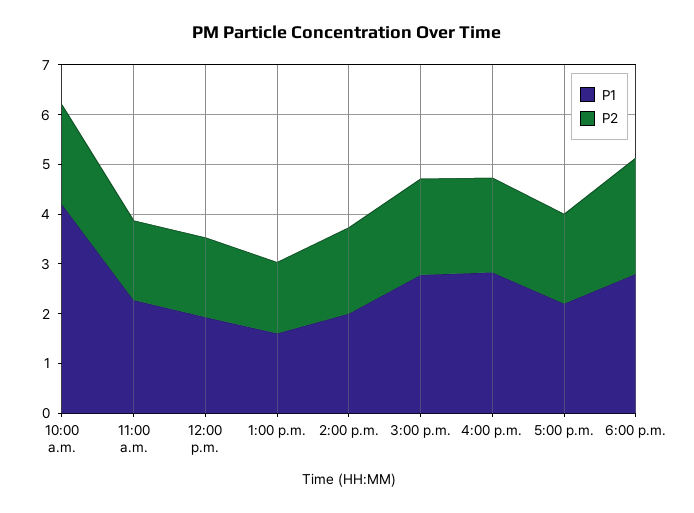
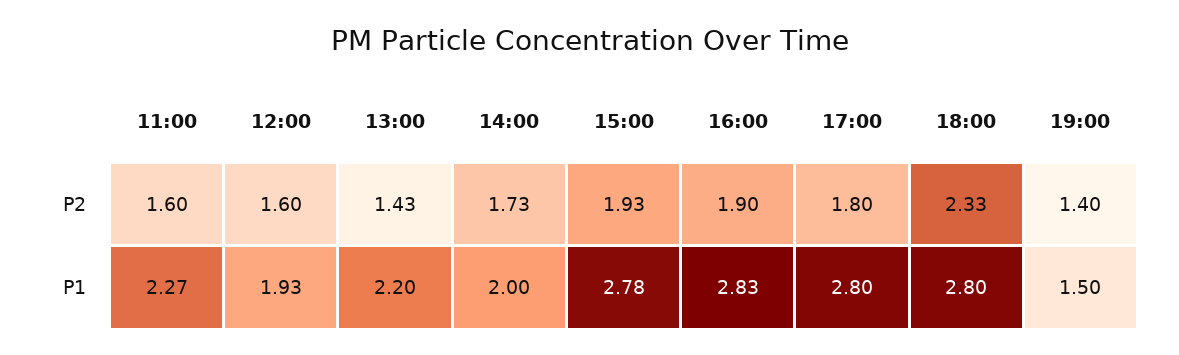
P1, 10:00 a.m.: 4.2 -> none
P2, 10:00 a.m.: 2 -> none
P1, 1:00 p.m.: 1.6 -> 2.2
P1, 5:00 p.m.: 2.2 -> 2.8
P2, 19:00: none -> 1.4
P1, 19:00: none -> 1.5

